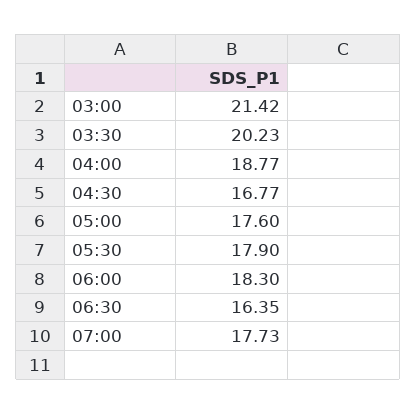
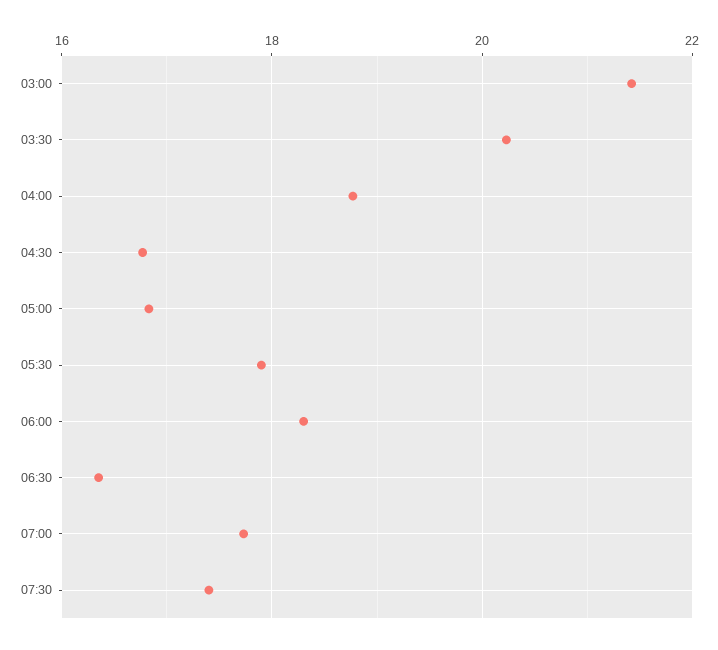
05:00: 17.6 -> 16.8
07:30: none -> 17.4

